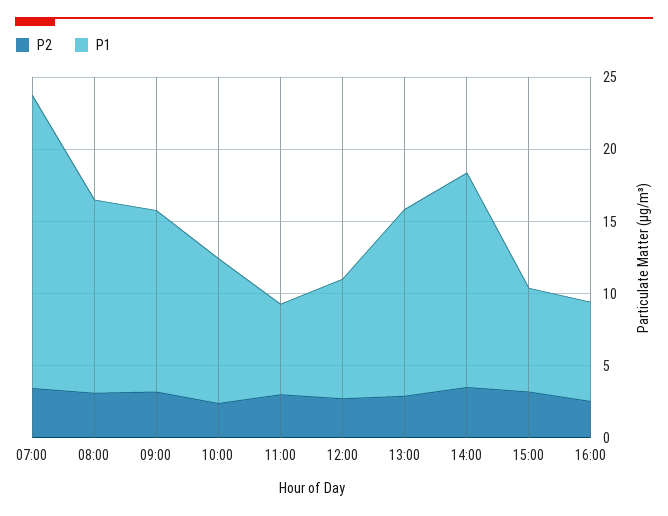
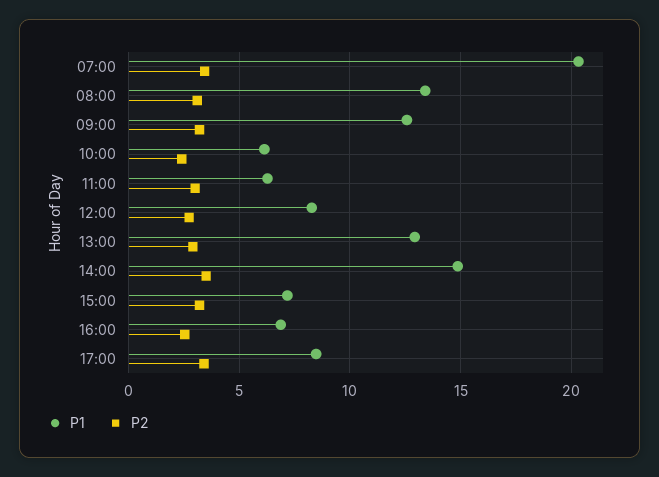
P1, 10:00: 10 -> 6
P1, 17:00: none -> 8.5
P2, 17:00: none -> 3.5

